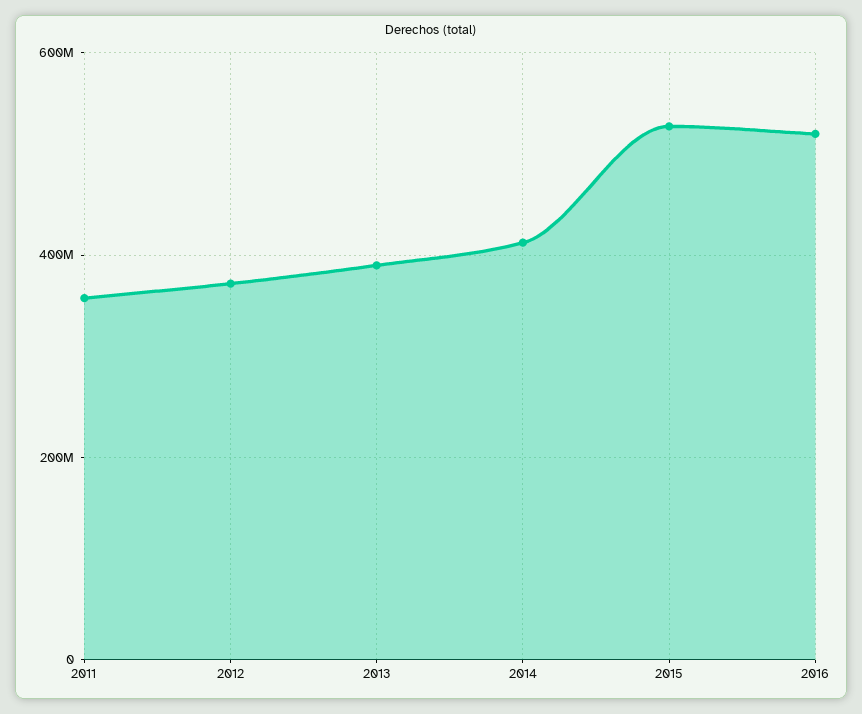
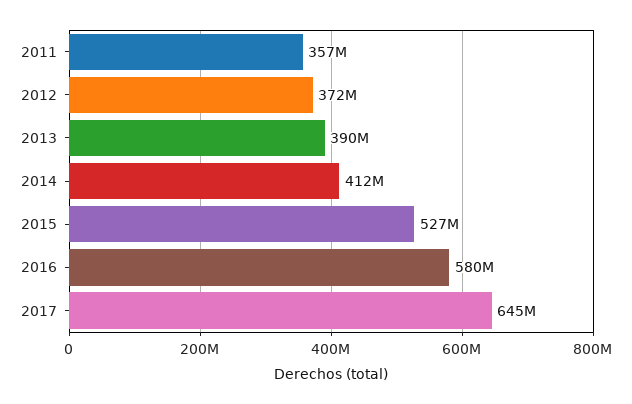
2016: 520000000 -> 580000000
2017: none -> 645000000

